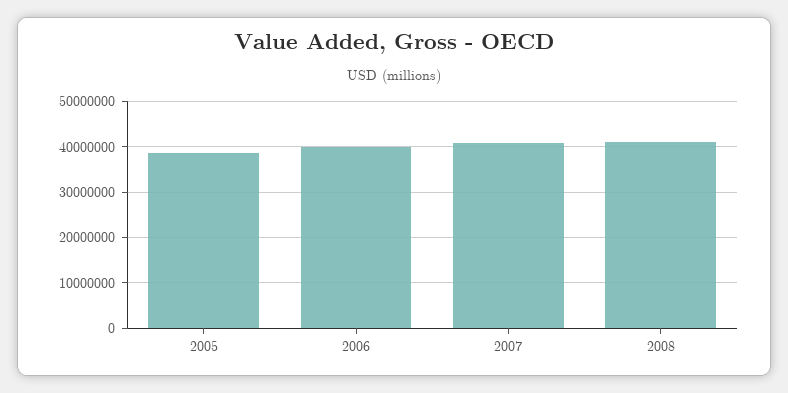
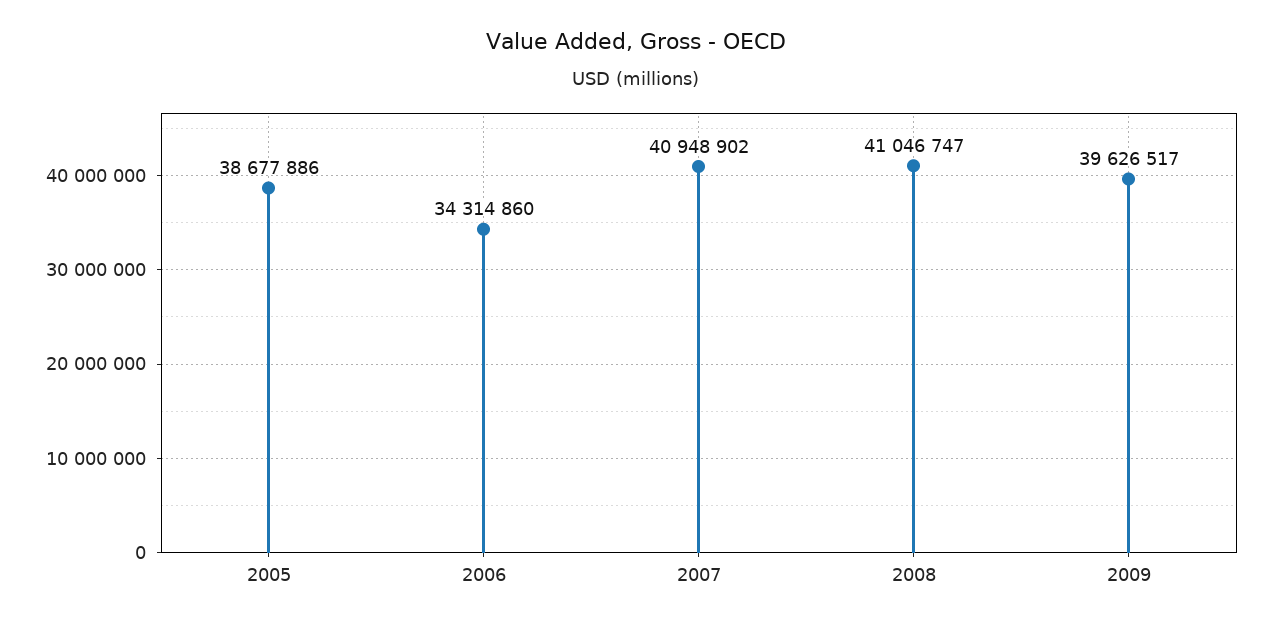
2006: 40000000 -> 34314860
2009: none -> 39626517

